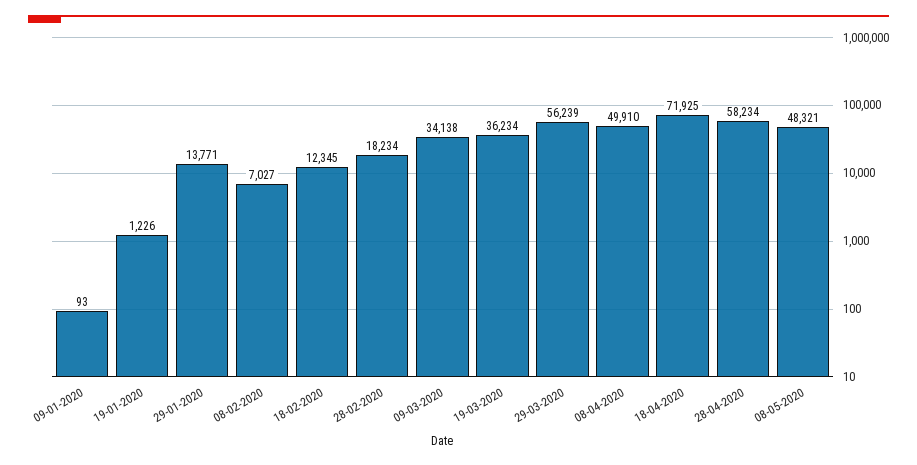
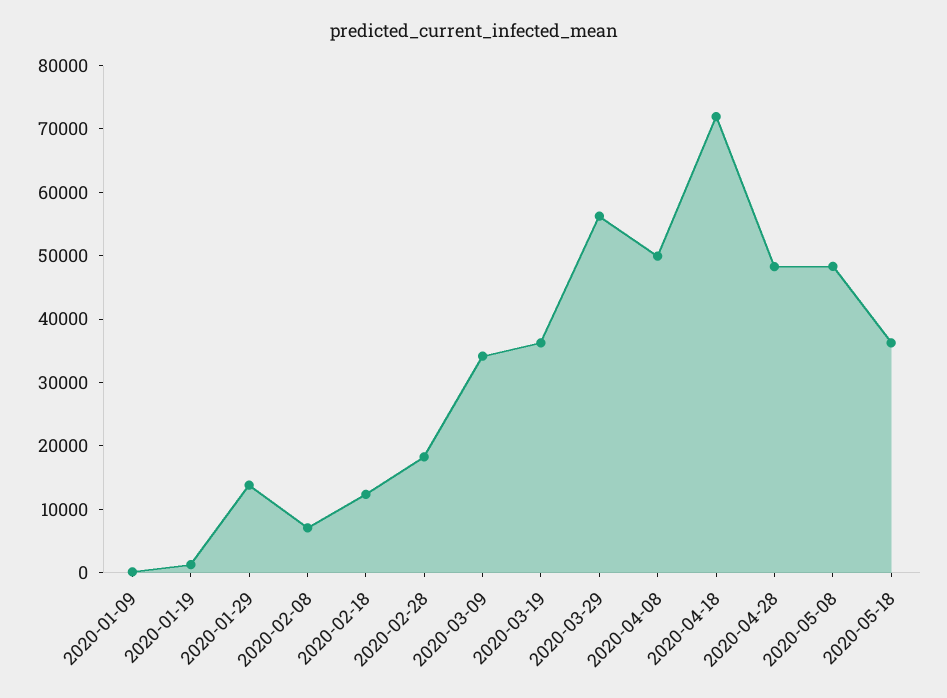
28-04-2020: 58234 -> 48000
2020-05-18: none -> 36000

